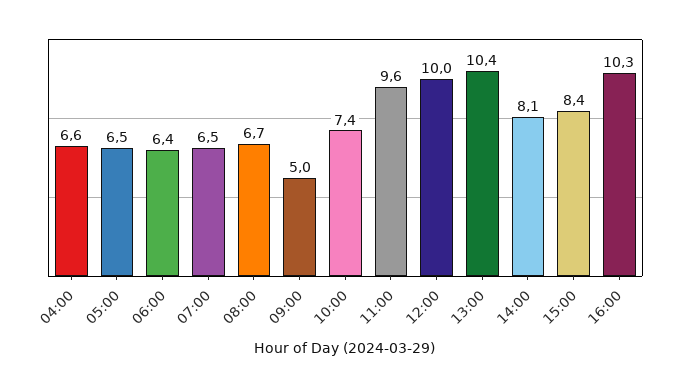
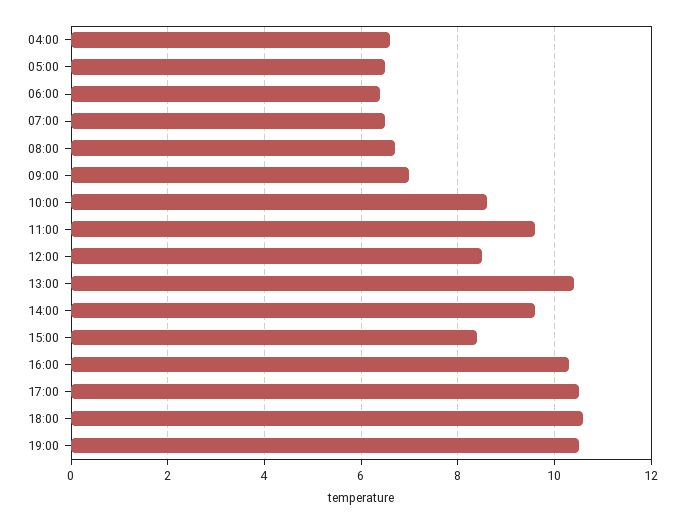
09:00: 5 -> 7
10:00: 7.4 -> 8.5
12:00: 10 -> 8.5
14:00: 8.1 -> 9.5
17:00: none -> 10.5
18:00: none -> 10.5
19:00: none -> 10.5

